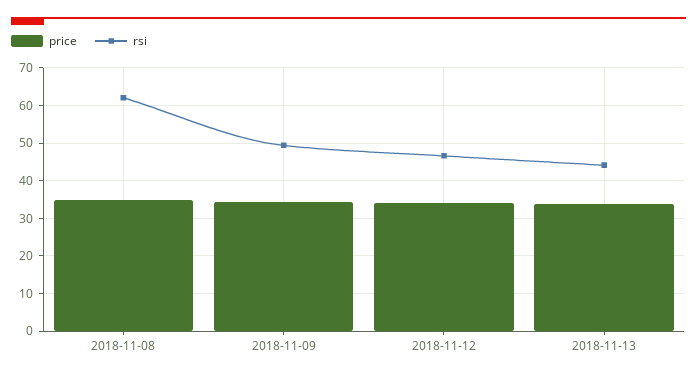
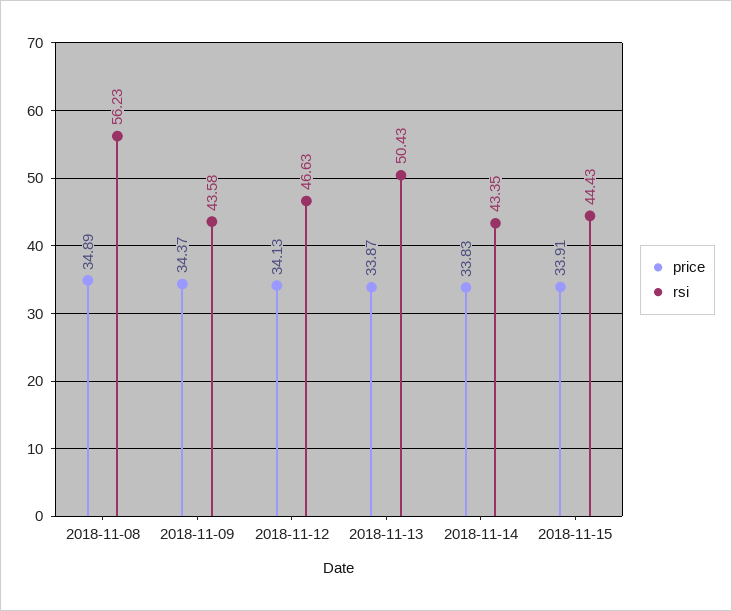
rsi, 2018-11-08: 62 -> 56.23
rsi, 2018-11-09: 50 -> 43.58
rsi, 2018-11-13: 44 -> 50.43
price, 2018-11-14: none -> 33.83
rsi, 2018-11-14: none -> 43.35
price, 2018-11-15: none -> 33.91
rsi, 2018-11-15: none -> 44.43

